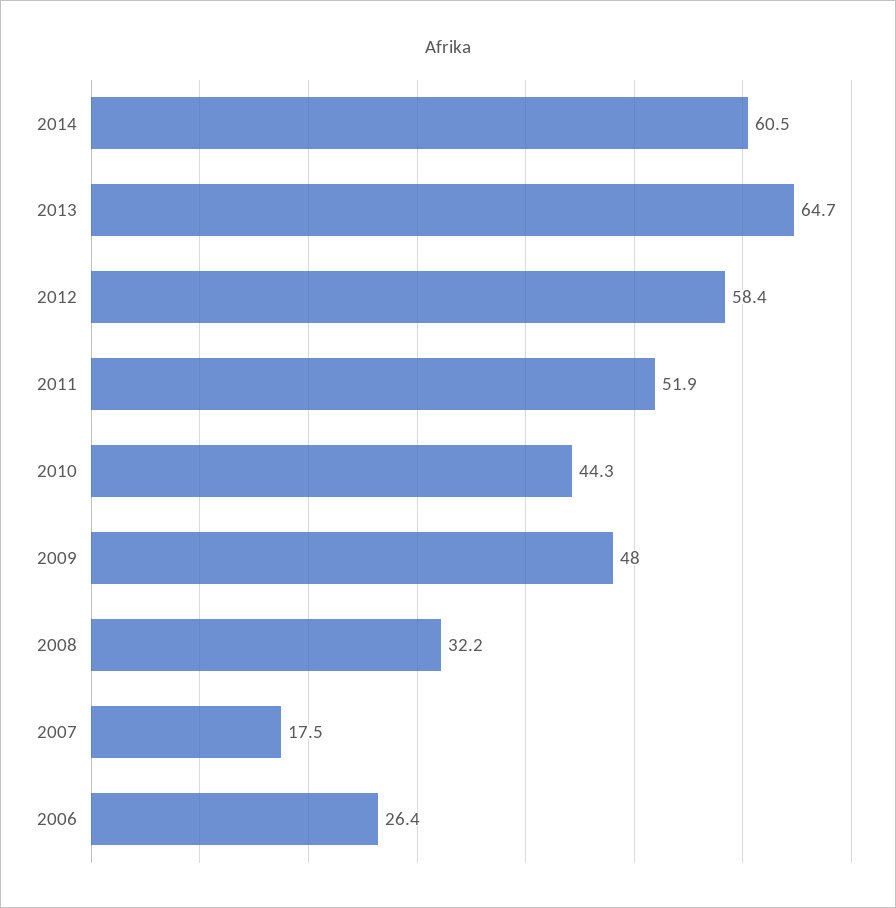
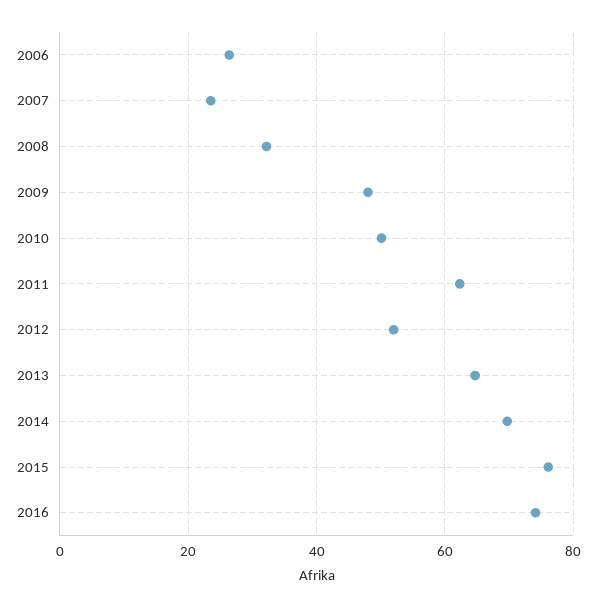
2014: 60.5 -> 70
2012: 58.4 -> 52
2011: 51.9 -> 62
2010: 44.3 -> 50
2007: 17.5 -> 24
2015: none -> 76
2016: none -> 74

